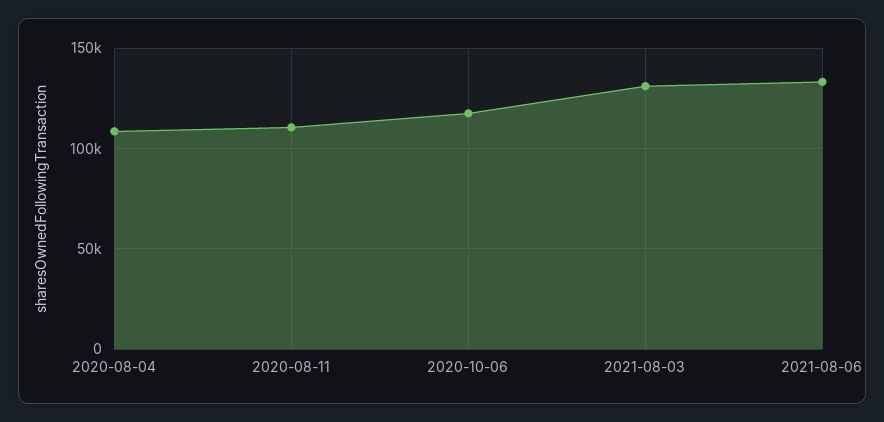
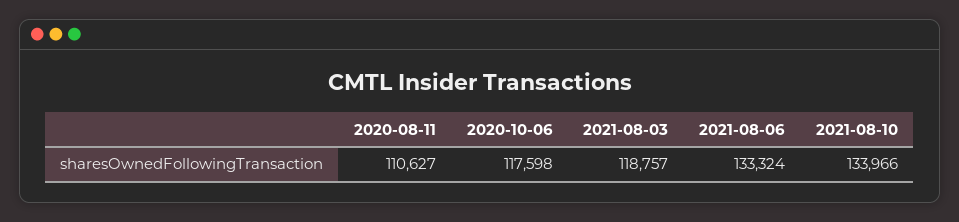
2020-08-04: 110000 -> none
2021-08-03: 130000 -> 118757
2021-08-10: none -> 133966

